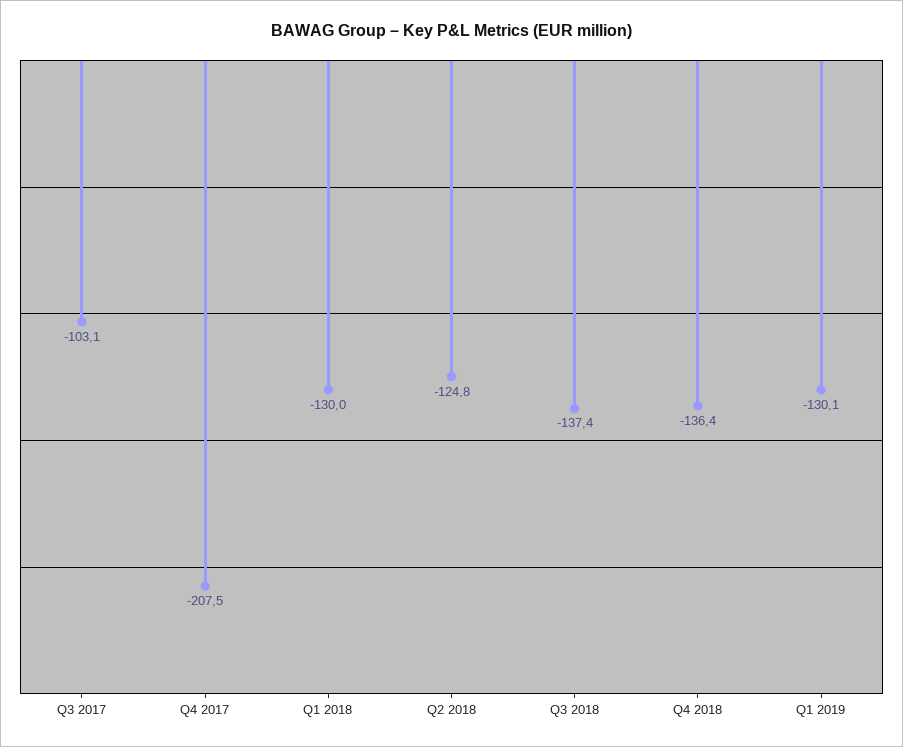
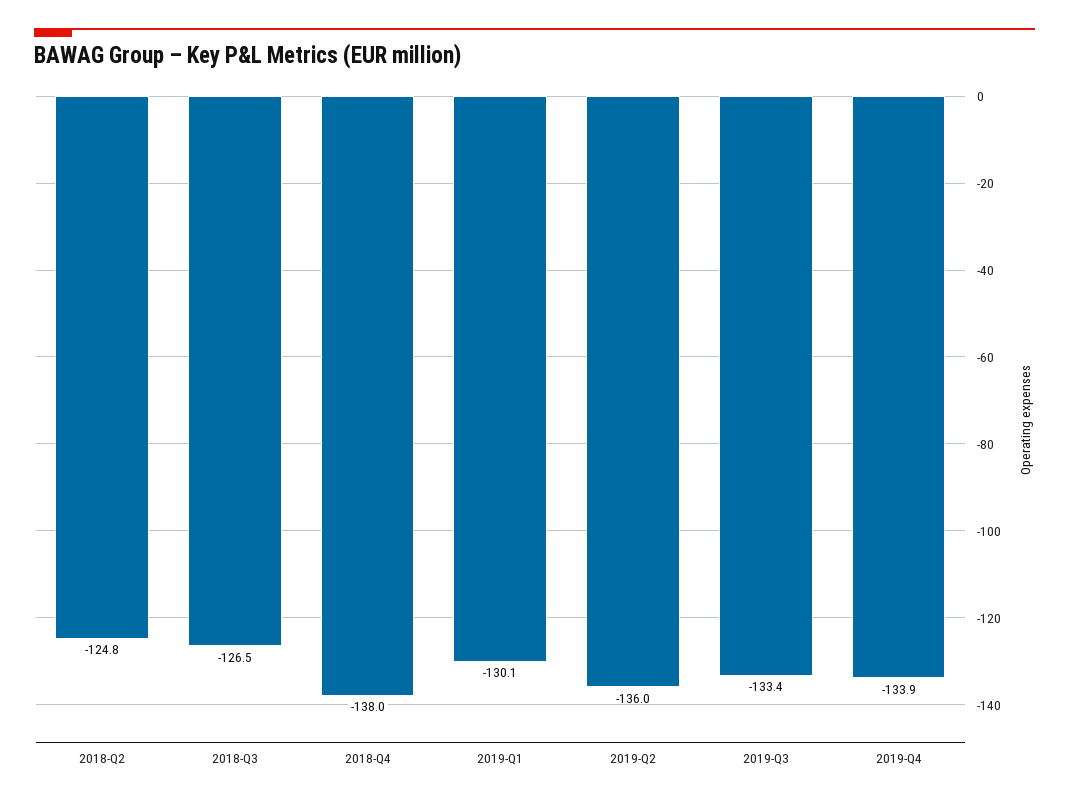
Q3 2017: -103.1 -> none
Q4 2017: -207.5 -> none
Q1 2018: -130 -> none
Q3 2018: -137.4 -> -126.5
Q4 2018: -136.4 -> -138
2019-Q2: none -> -136
2019-Q3: none -> -133.4
2019-Q4: none -> -133.9

